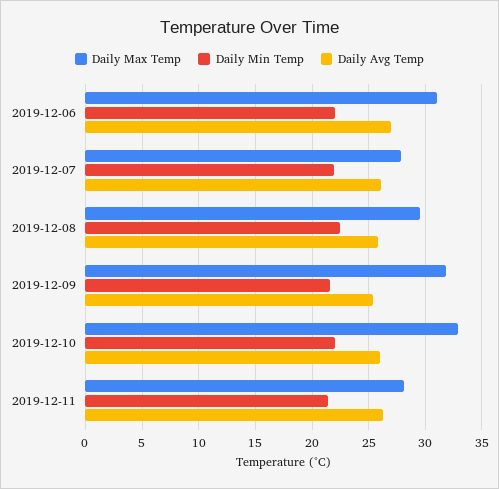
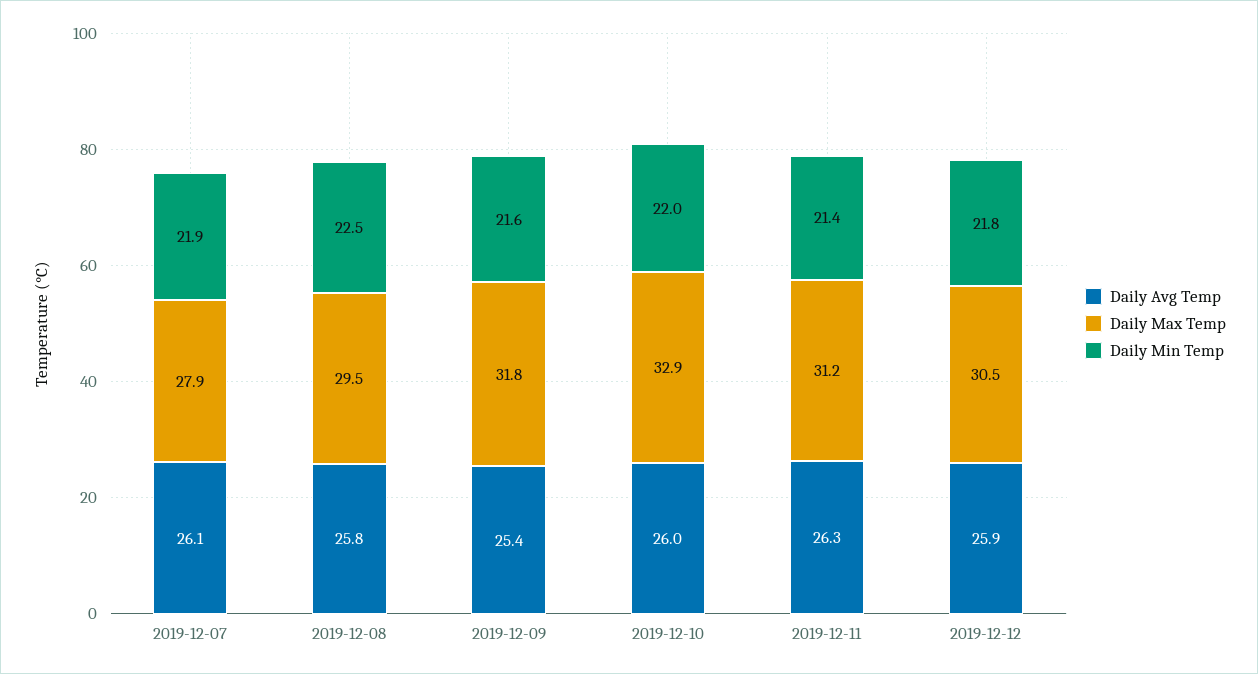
Daily Max Temp, 2019-12-06: 31 -> none
Daily Min Temp, 2019-12-06: 22 -> none
Daily Avg Temp, 2019-12-06: 27 -> none
Daily Max Temp, 2019-12-11: 28 -> 31.2
Daily Avg Temp, 2019-12-12: none -> 25.9
Daily Max Temp, 2019-12-12: none -> 30.5
Daily Min Temp, 2019-12-12: none -> 21.8

